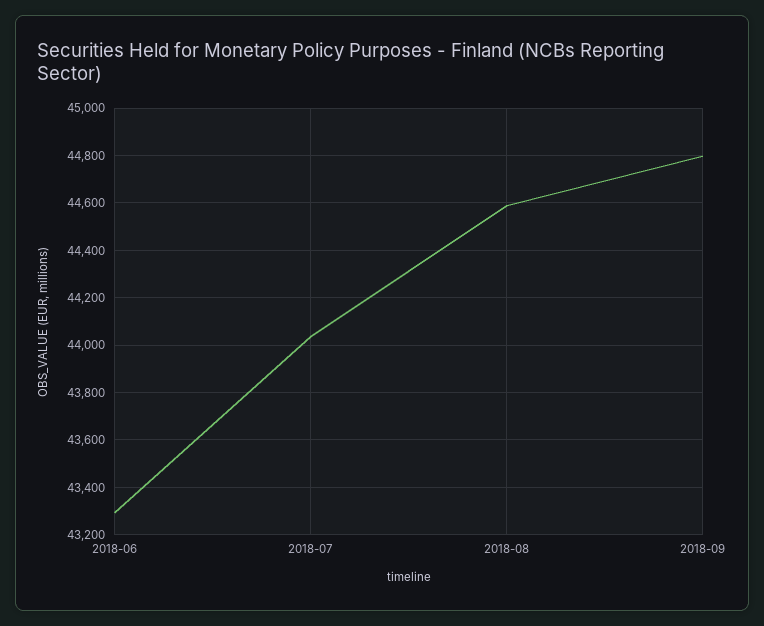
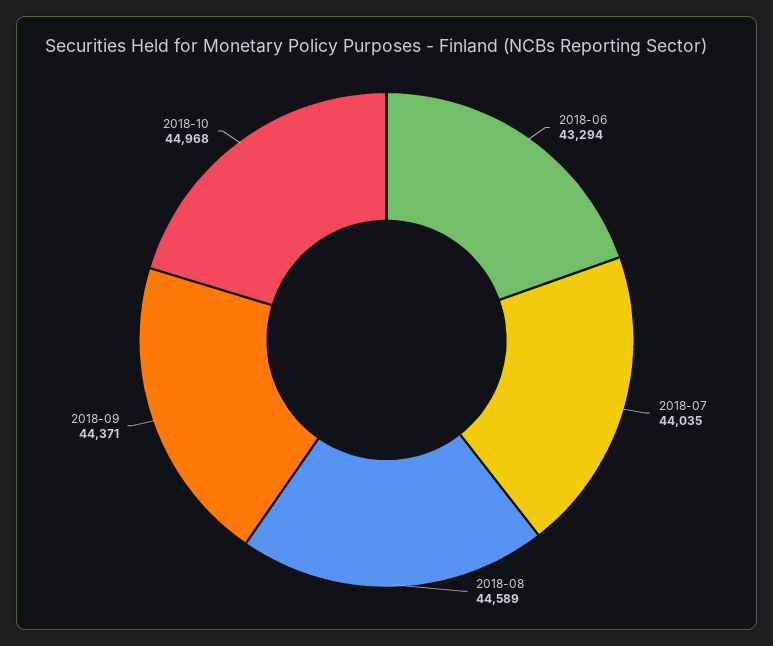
2018-09: 44800 -> 44371
2018-10: none -> 44968

